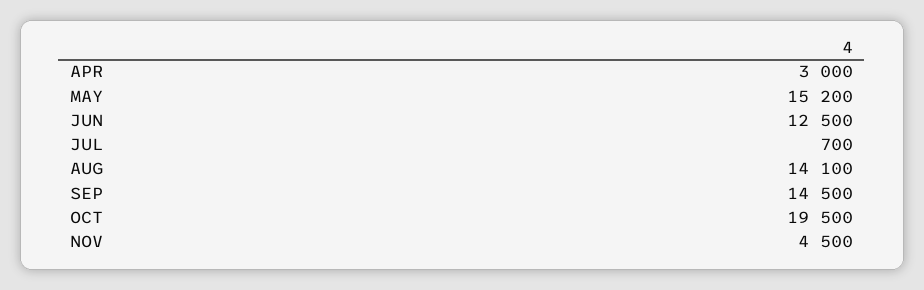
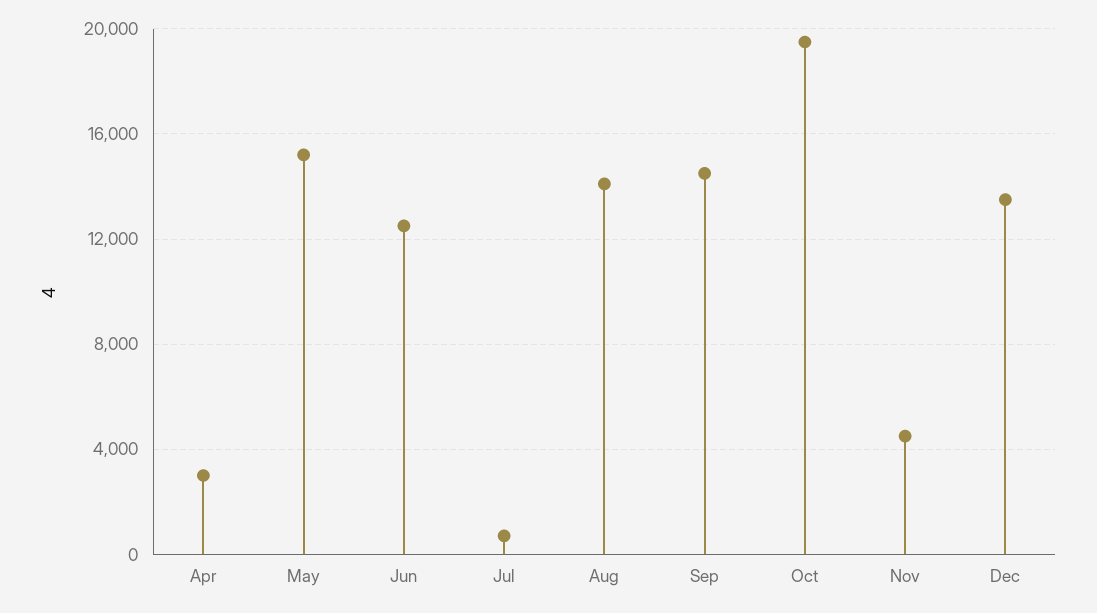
Dec: none -> 13500

